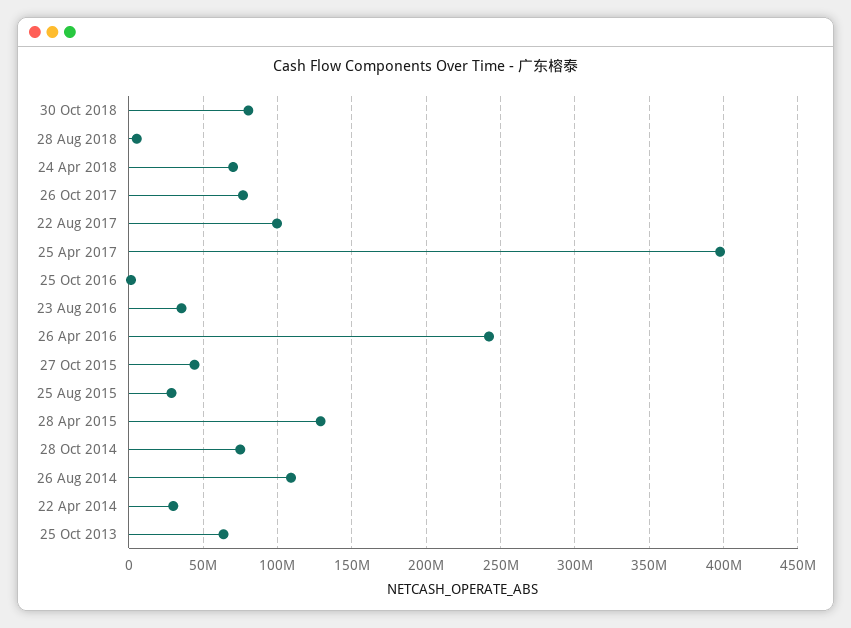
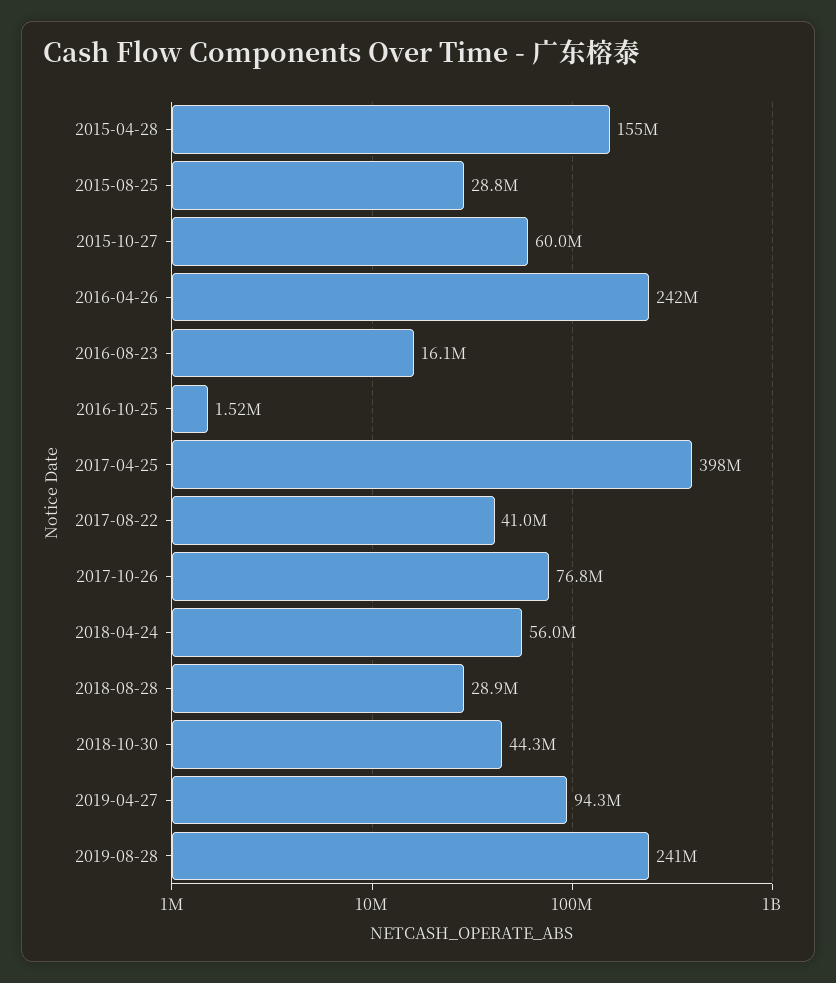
30 Oct 2018: 80000000 -> 44300000
28 Aug 2018: 5000000 -> 28900000
24 Apr 2018: 70000000 -> 56000000
22 Aug 2017: 100000000 -> 41000000
23 Aug 2016: 35000000 -> 16100000
27 Oct 2015: 45000000 -> 60000000
28 Apr 2015: 130000000 -> 155000000
28 Oct 2014: 75000000 -> none
26 Aug 2014: 110000000 -> none
22 Apr 2014: 30000000 -> none
25 Oct 2013: 65000000 -> none
2019-04-27: none -> 94300000
2019-08-28: none -> 241000000

